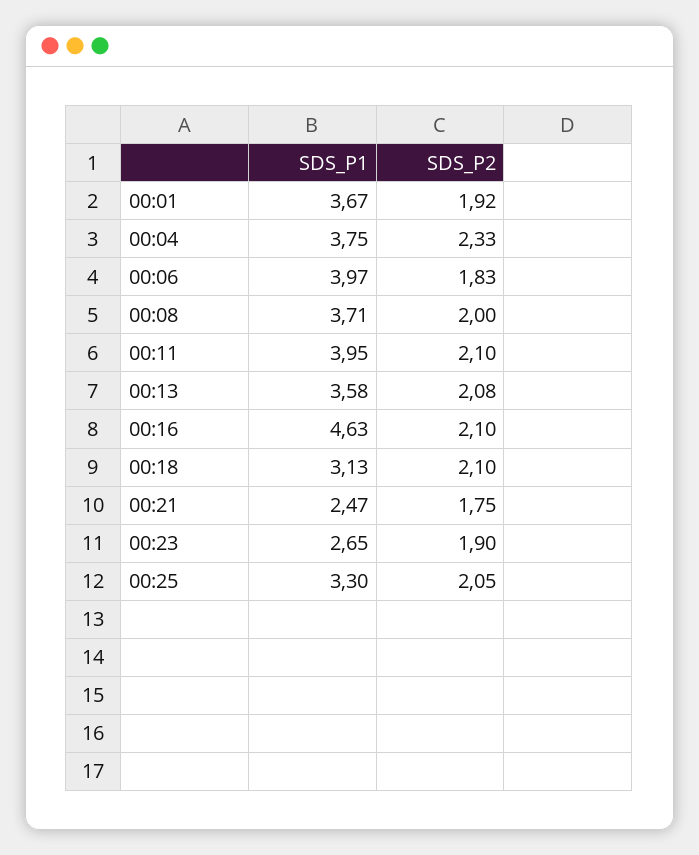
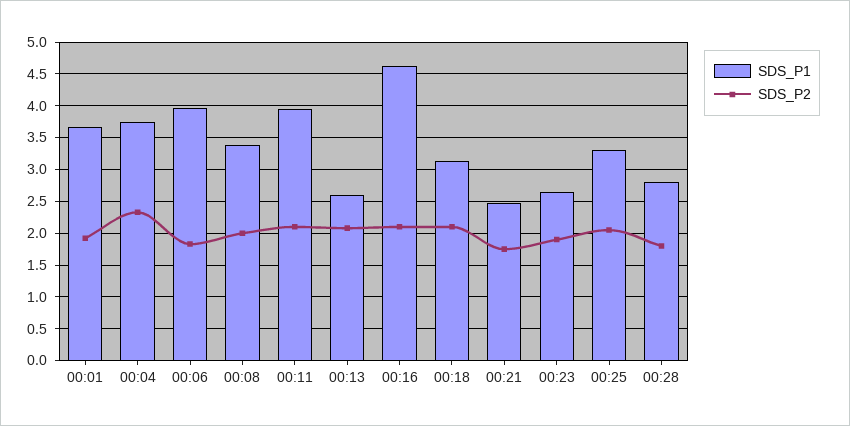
SDS_P1, 00:08: 3.71 -> 3.4
SDS_P1, 00:13: 3.58 -> 2.6
SDS_P1, 00:28: none -> 2.8
SDS_P2, 00:28: none -> 1.8

